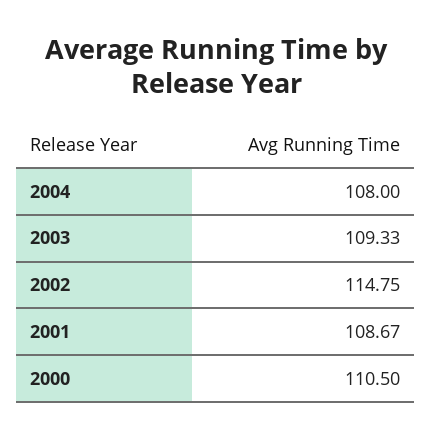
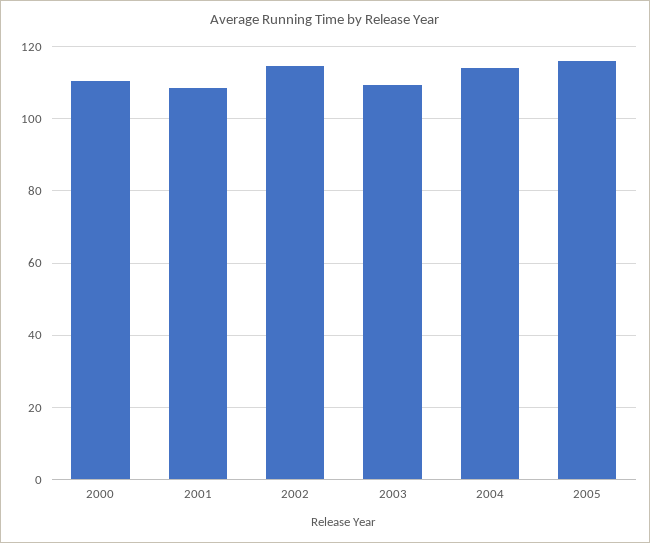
2004: 108 -> 114
2005: none -> 116

